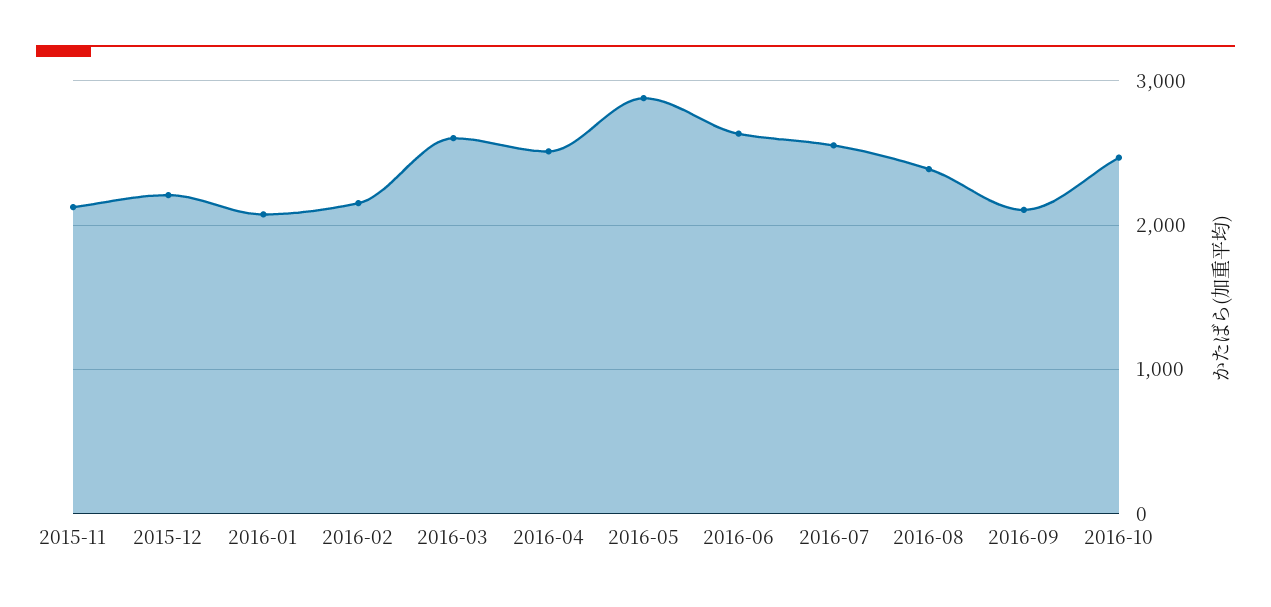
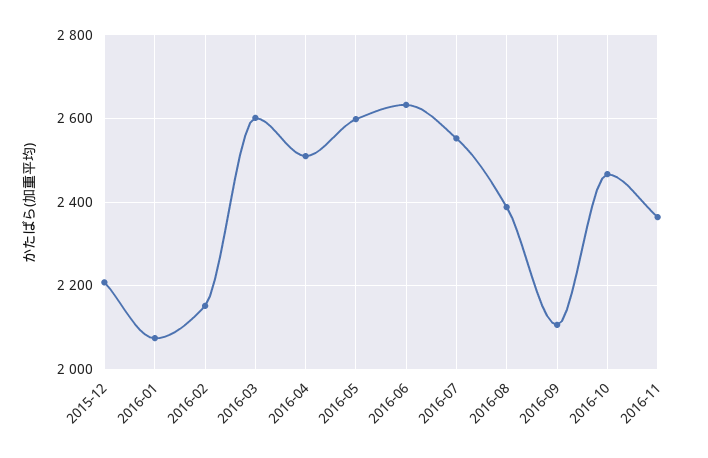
2015-11: 2100 -> none
2016-05: 2900 -> 2600
2016-11: none -> 2360

